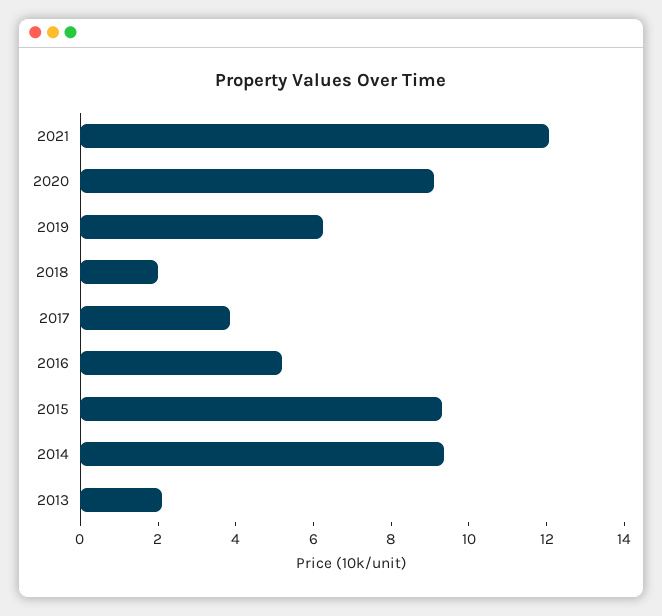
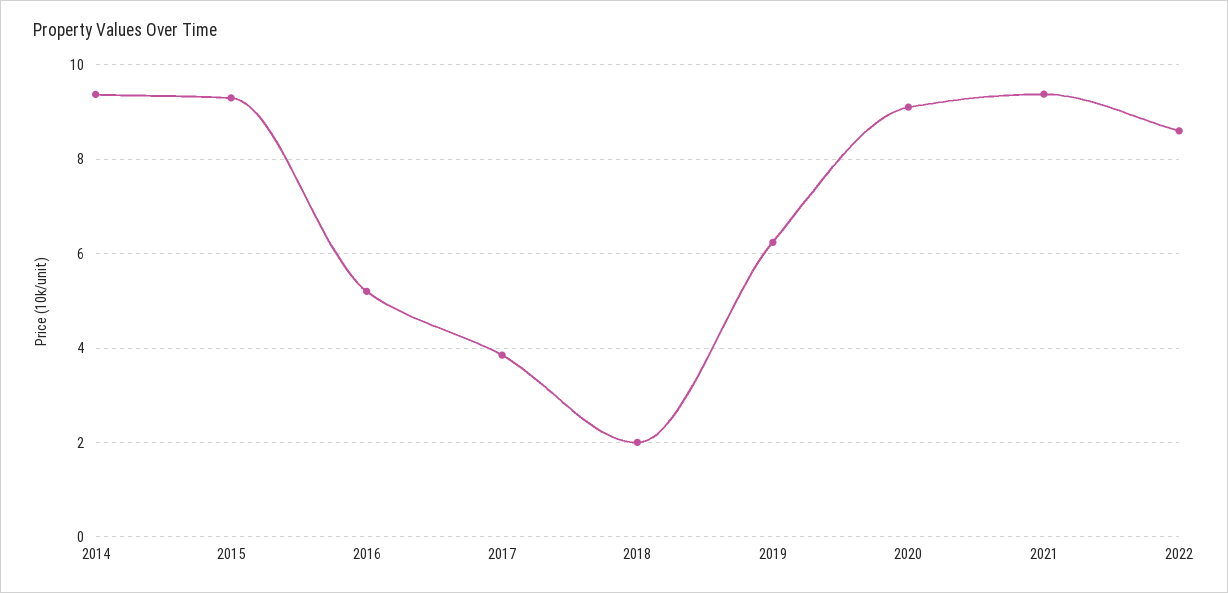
2021: 12 -> 9.4
2013: 2 -> none
2022: none -> 8.6

